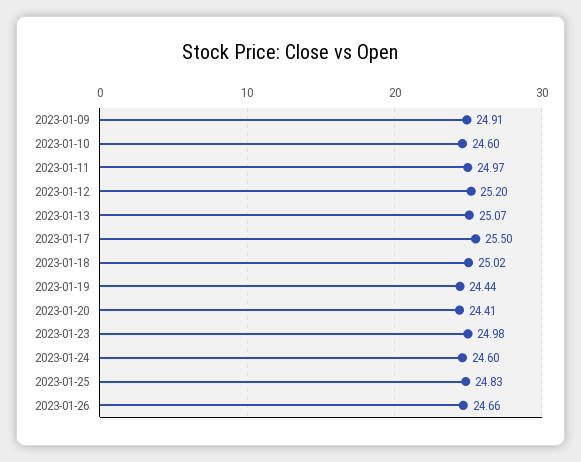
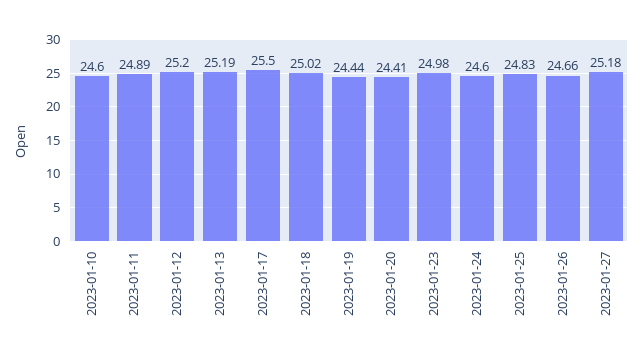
2023-01-09: 24.91 -> none
2023-01-11: 24.97 -> 24.89
2023-01-13: 25.07 -> 25.19
2023-01-27: none -> 25.18

